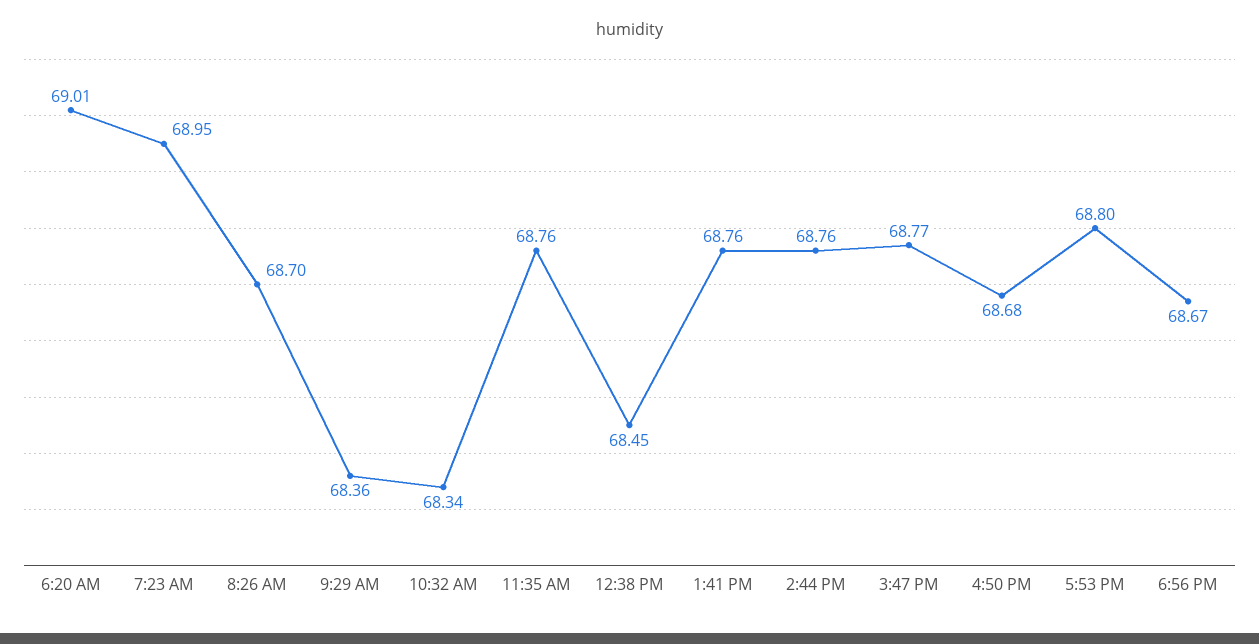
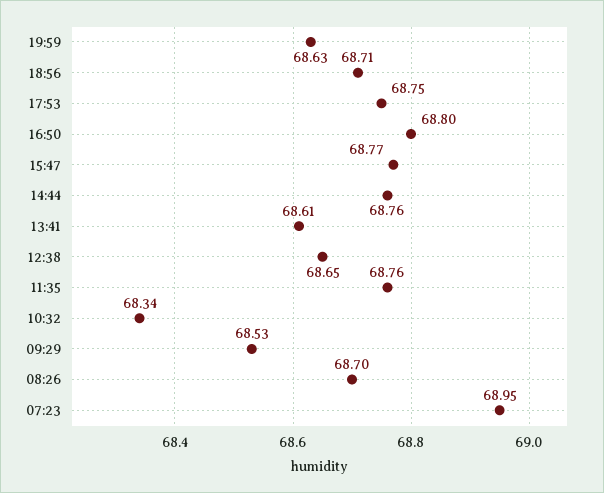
6:20 AM: 69.01 -> none
9:29 AM: 68.36 -> 68.53
12:38 PM: 68.45 -> 68.65
1:41 PM: 68.76 -> 68.61
4:50 PM: 68.68 -> 68.8
5:53 PM: 68.8 -> 68.75
6:56 PM: 68.67 -> 68.71
19:59: none -> 68.63

